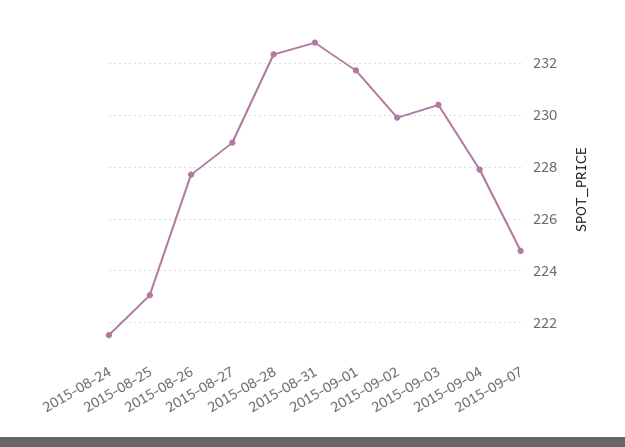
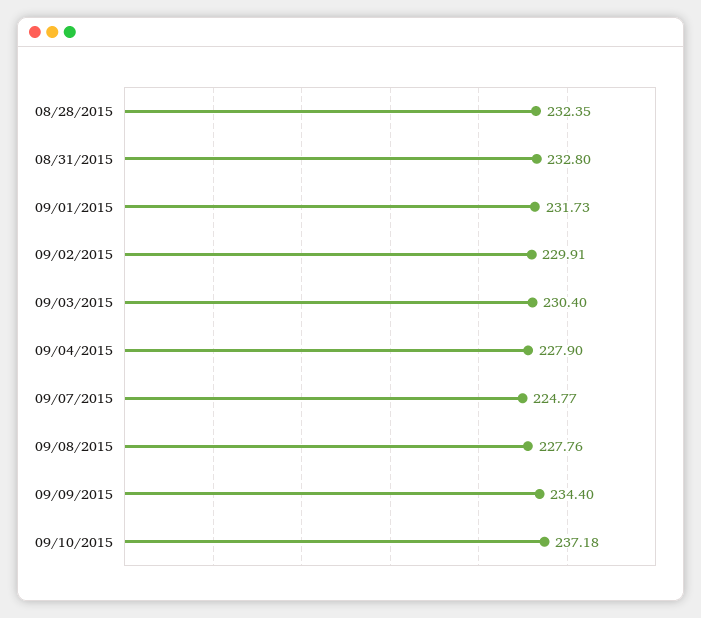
2015-08-24: 221.5 -> none
2015-08-25: 223 -> none
2015-08-26: 227.75 -> none
2015-08-27: 229 -> none
09/08/2015: none -> 227.76
09/09/2015: none -> 234.4
09/10/2015: none -> 237.18

